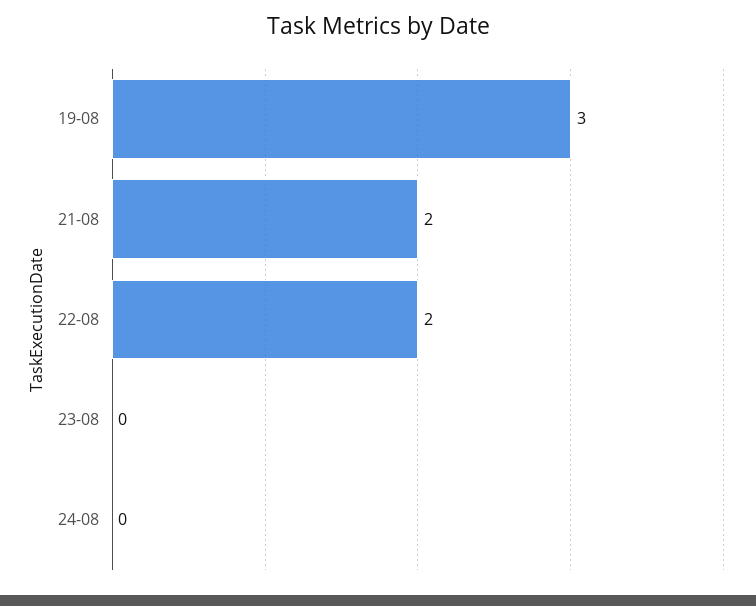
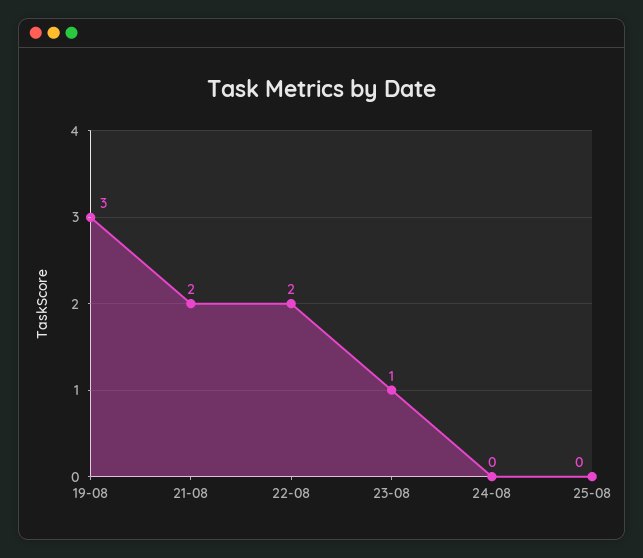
23-08: 0 -> 1
25-08: none -> 0

